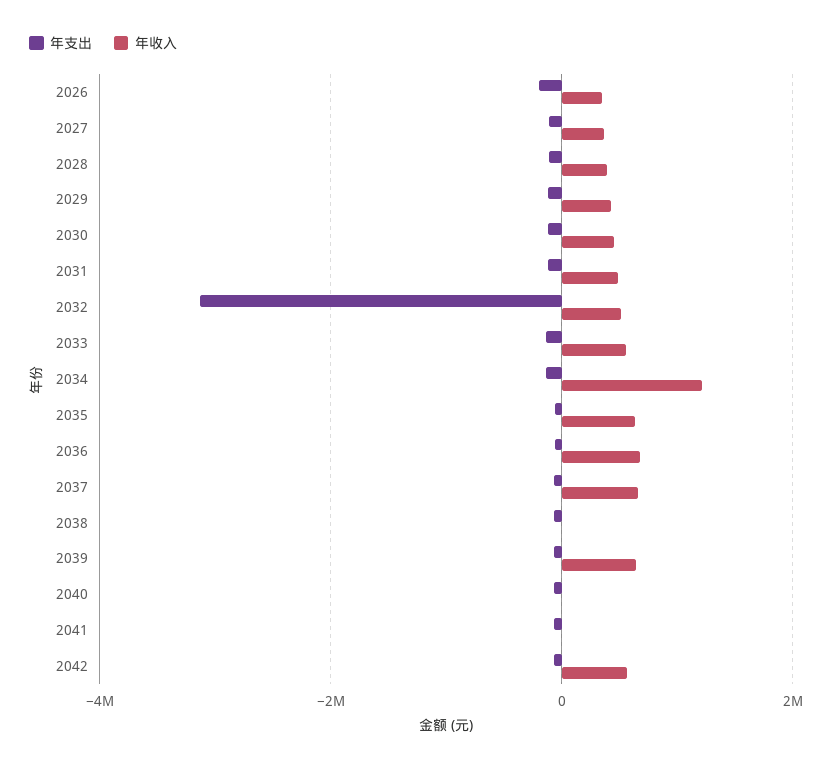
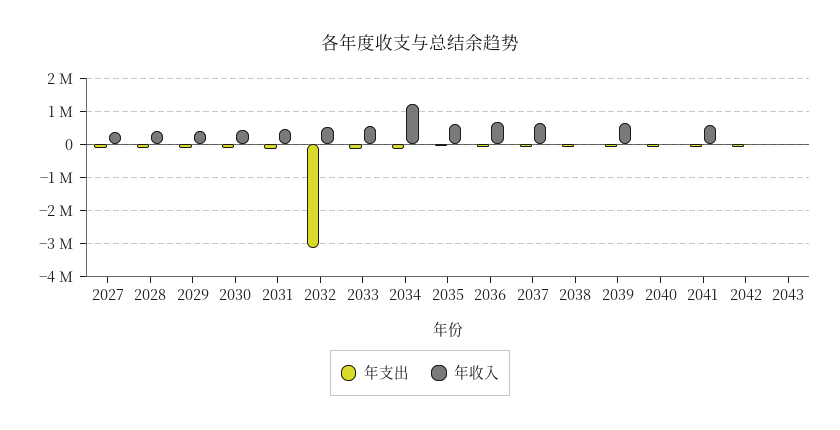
年支出, 2026: -200000 -> none
年收入, 2026: 400000 -> none
年收入, 2041: 0 -> 600000
年收入, 2042: 600000 -> 0
年支出, 2043: none -> 0
年收入, 2043: none -> 0

